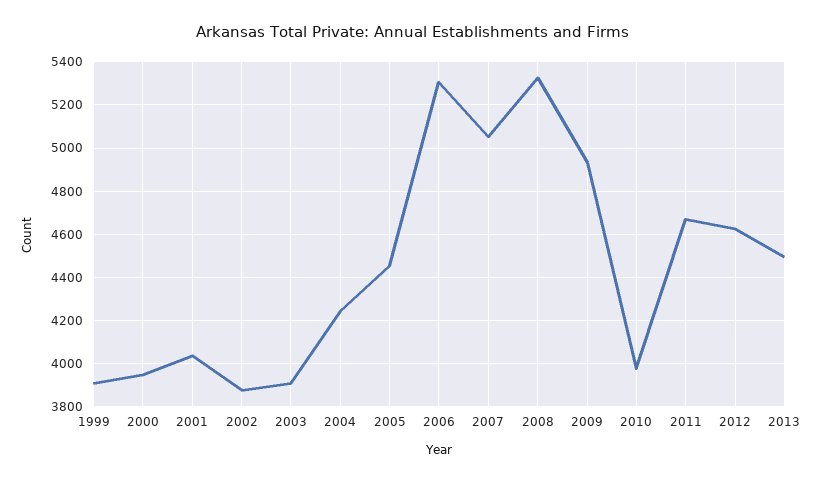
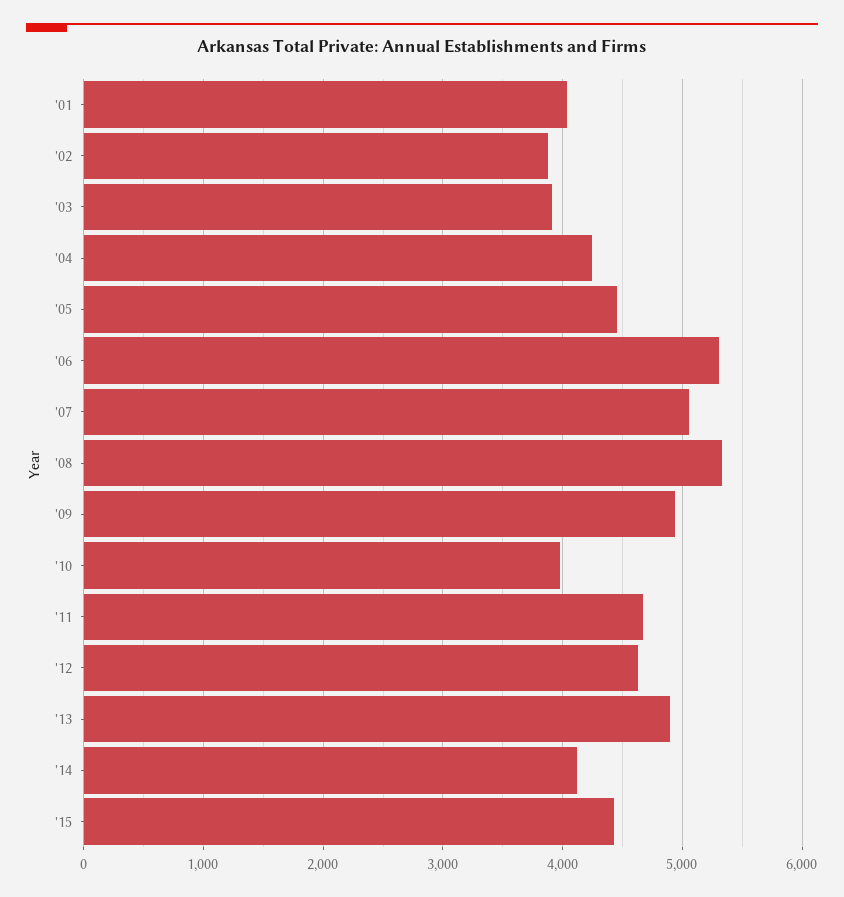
1999: 3900 -> none
2000: 3950 -> none
2013: 4500 -> 4900
'14: none -> 4100
'15: none -> 4400

